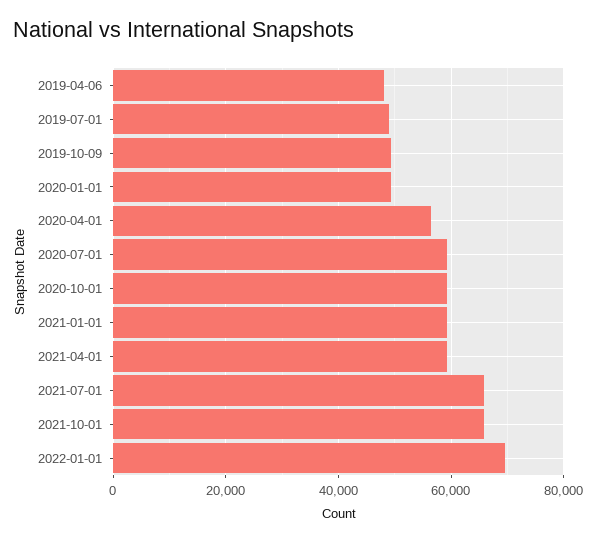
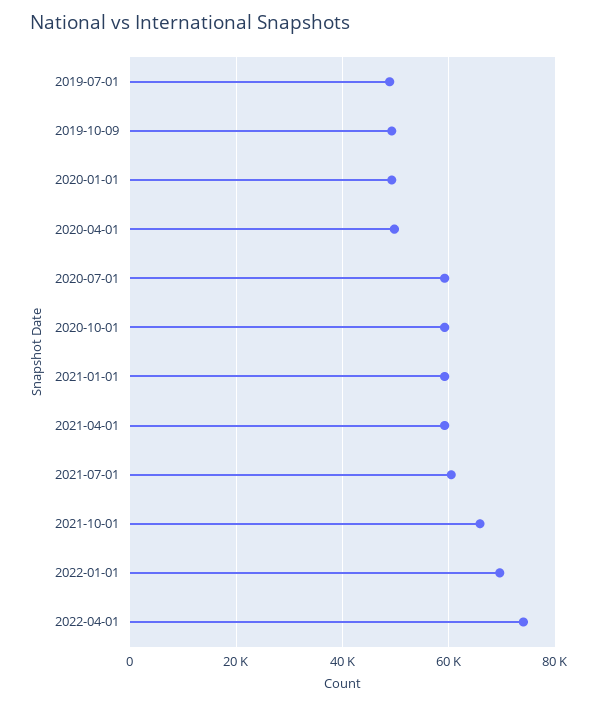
2019-04-06: 48000 -> none
2020-04-01: 56000 -> 50000
2021-07-01: 66000 -> 60000
2022-04-01: none -> 74000

